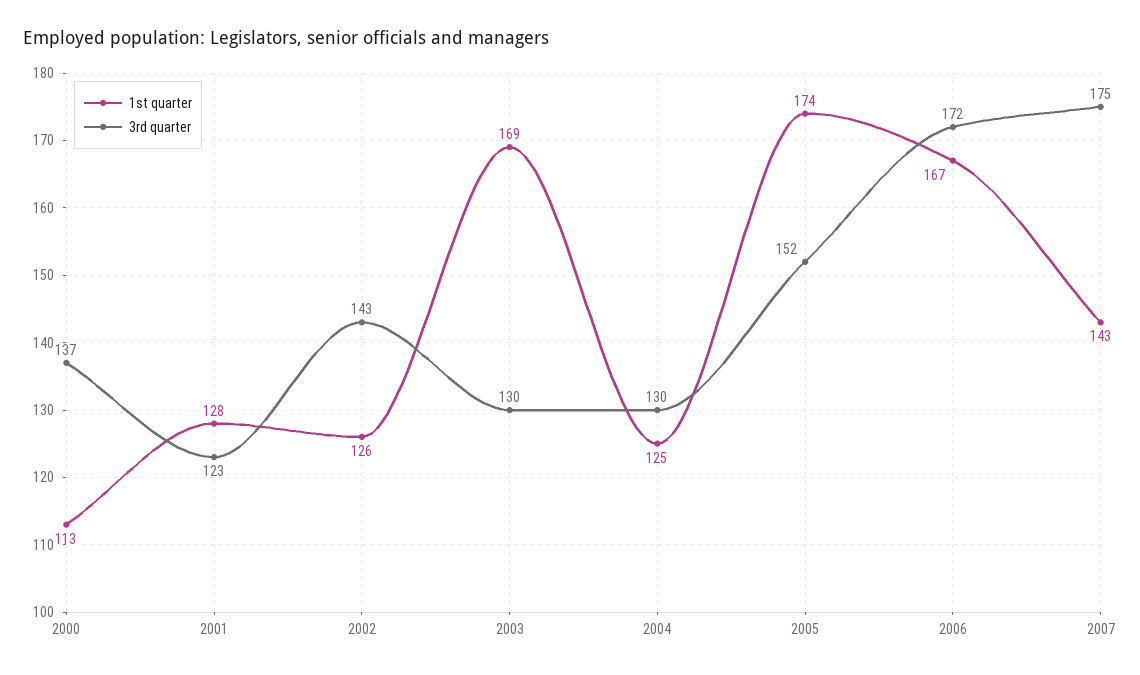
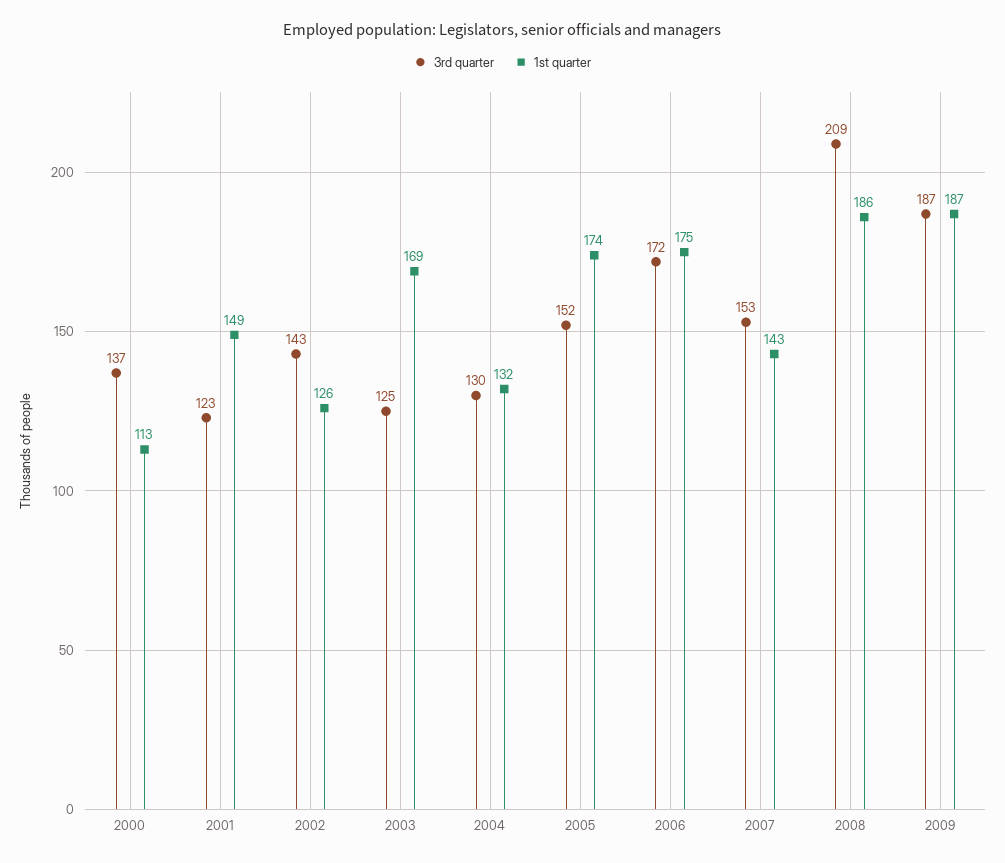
1st quarter, 2001: 128 -> 149
3rd quarter, 2003: 130 -> 125
1st quarter, 2004: 125 -> 132
1st quarter, 2006: 167 -> 175
3rd quarter, 2007: 175 -> 153
3rd quarter, 2008: none -> 209
1st quarter, 2008: none -> 186
3rd quarter, 2009: none -> 187
1st quarter, 2009: none -> 187

